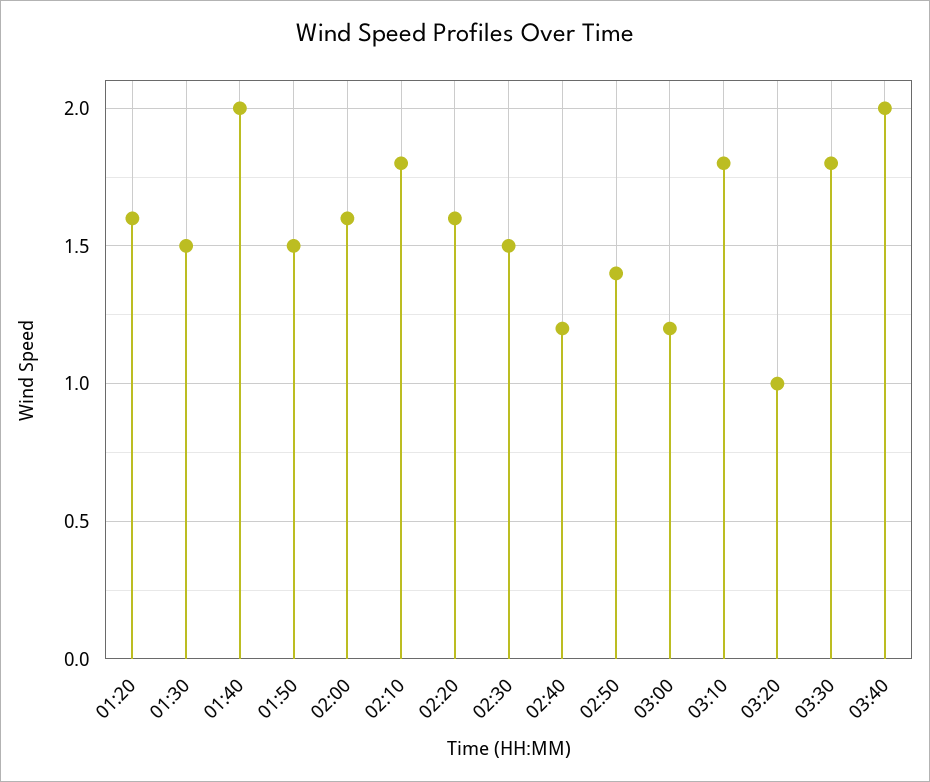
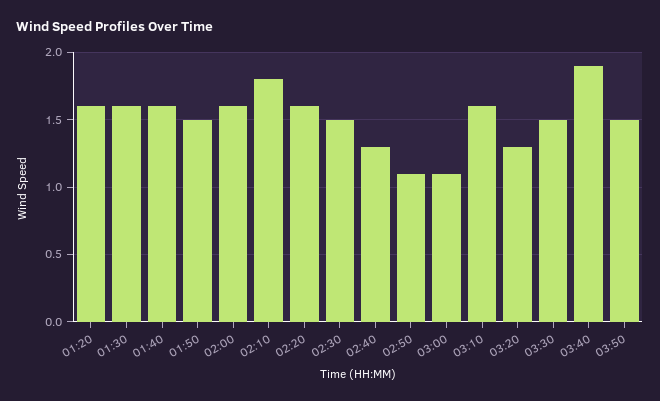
01:30: 1.5 -> 1.6
01:40: 2 -> 1.6
02:40: 1.2 -> 1.3
02:50: 1.4 -> 1.1
03:00: 1.2 -> 1.1
03:10: 1.8 -> 1.6
03:20: 1 -> 1.3
03:30: 1.8 -> 1.5
03:40: 2 -> 1.9
03:50: none -> 1.5

